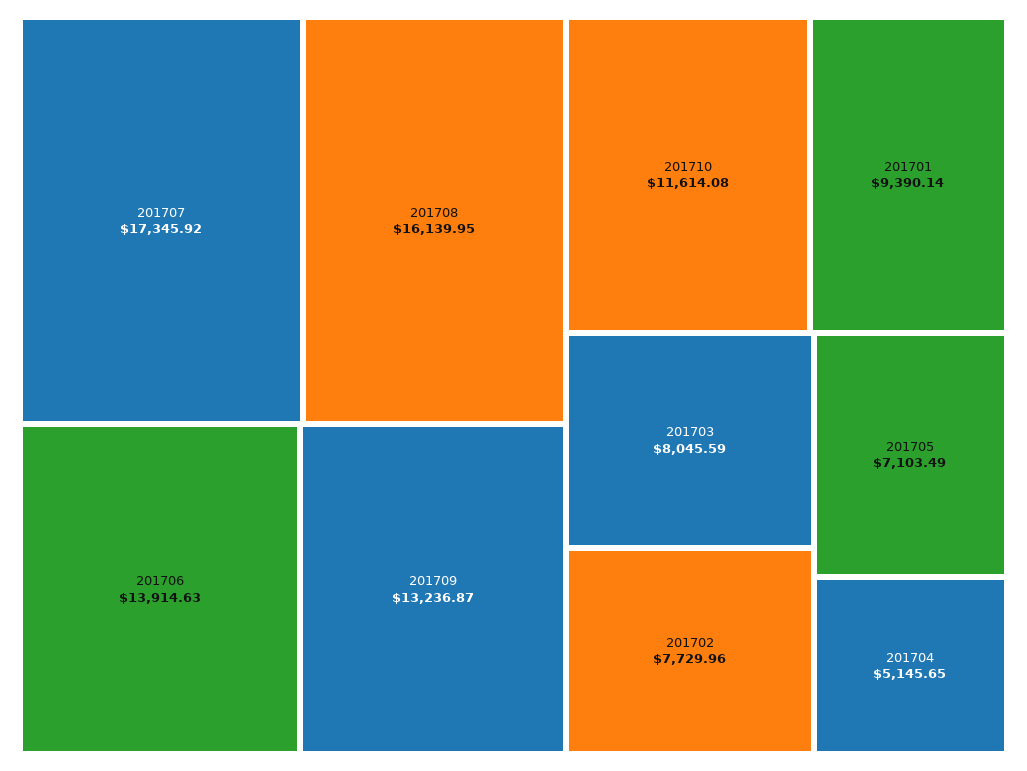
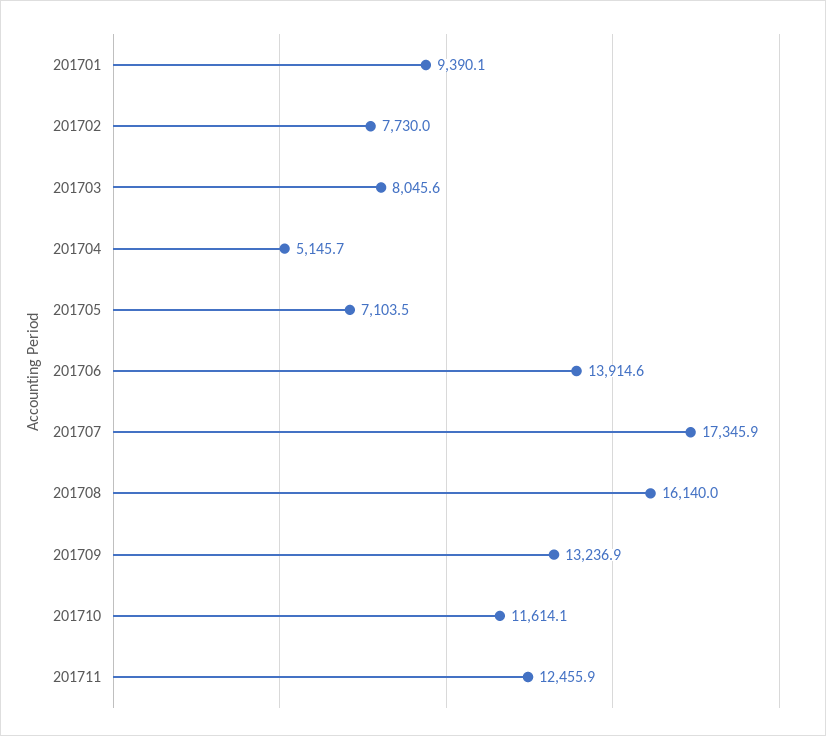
201711: none -> 12455.9

